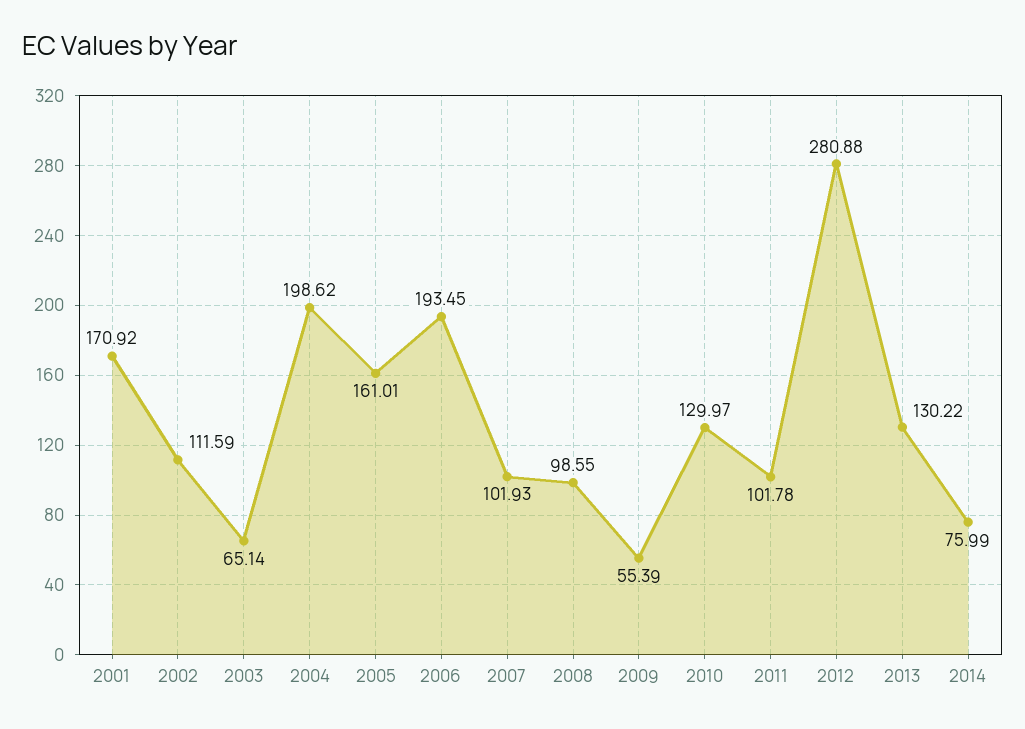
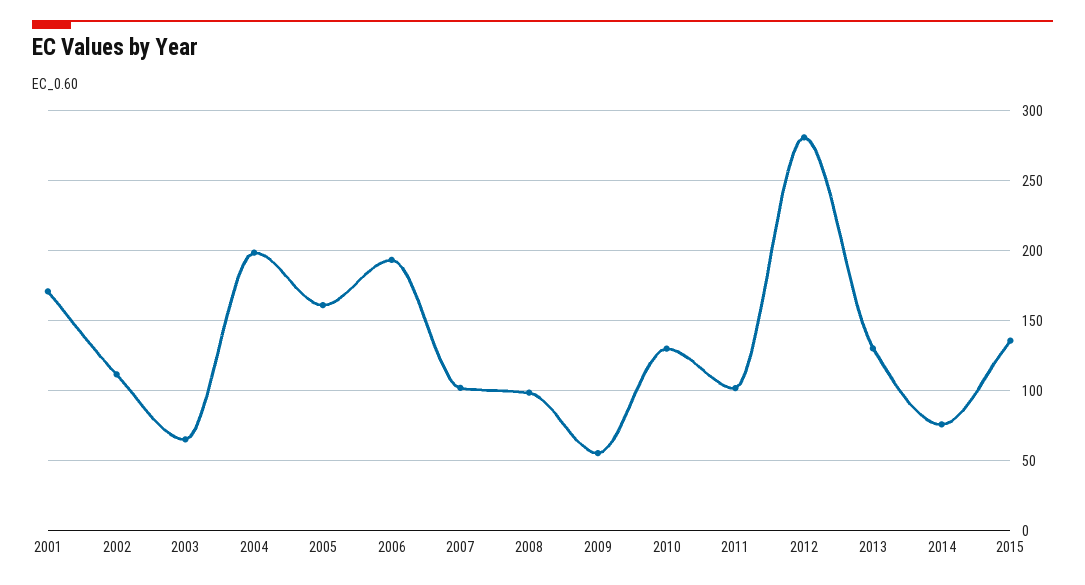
2015: none -> 135

